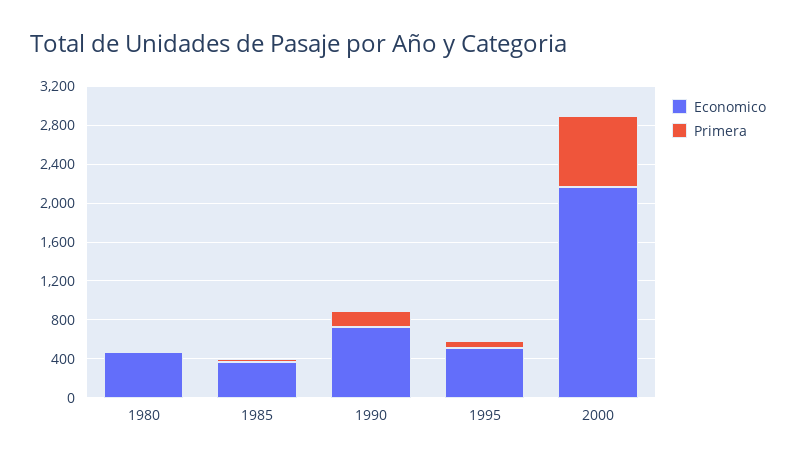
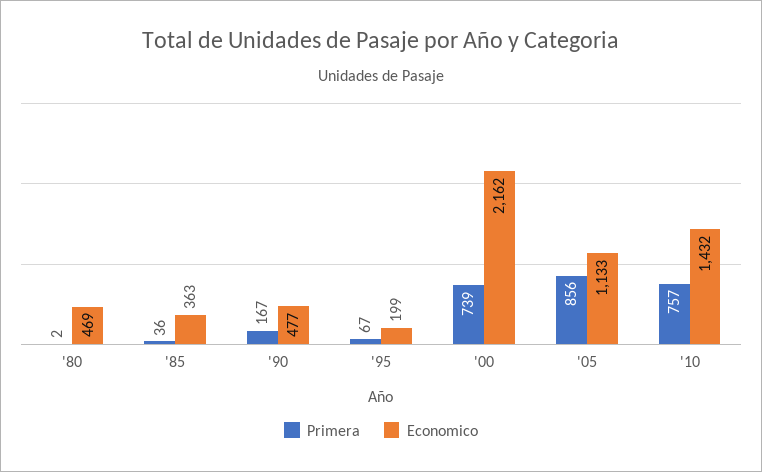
Economico, 1990: 700 -> 477
Economico, 1995: 500 -> 199
Primera, '05: none -> 856
Economico, '05: none -> 1133
Primera, '10: none -> 757
Economico, '10: none -> 1432

